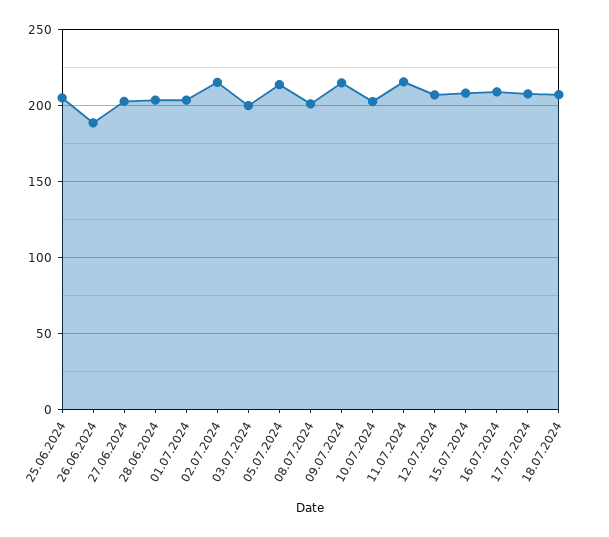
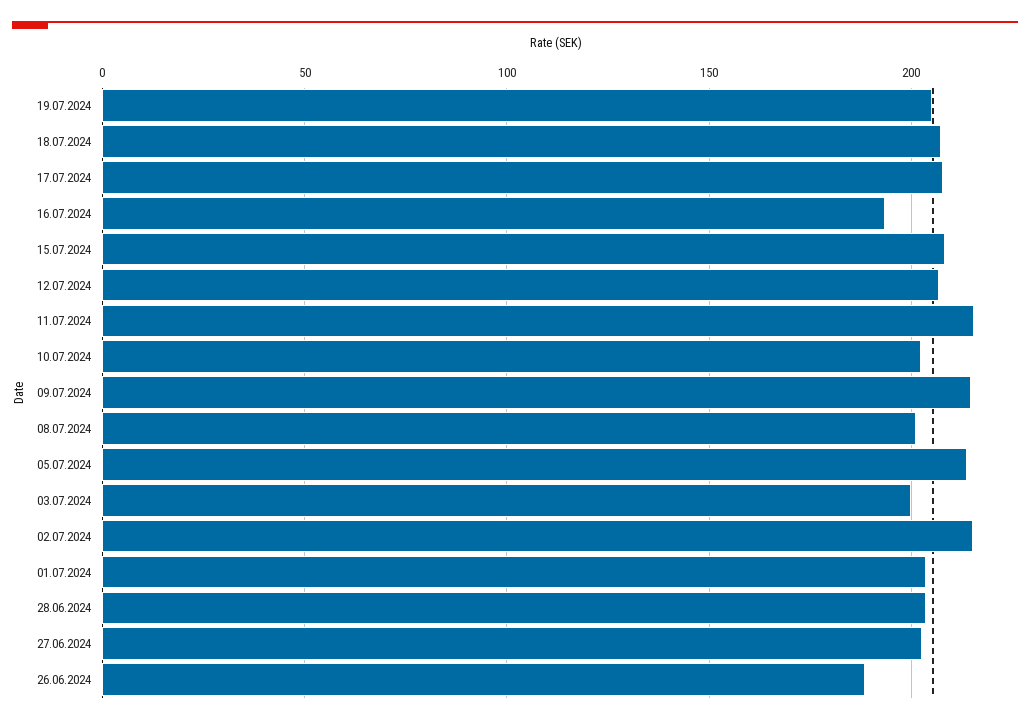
25.06.2024: 205 -> none
16.07.2024: 210 -> 195
19.07.2024: none -> 205

